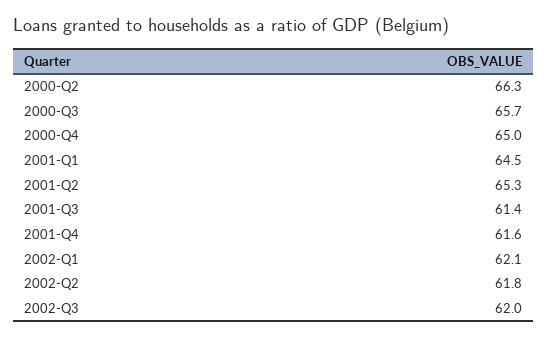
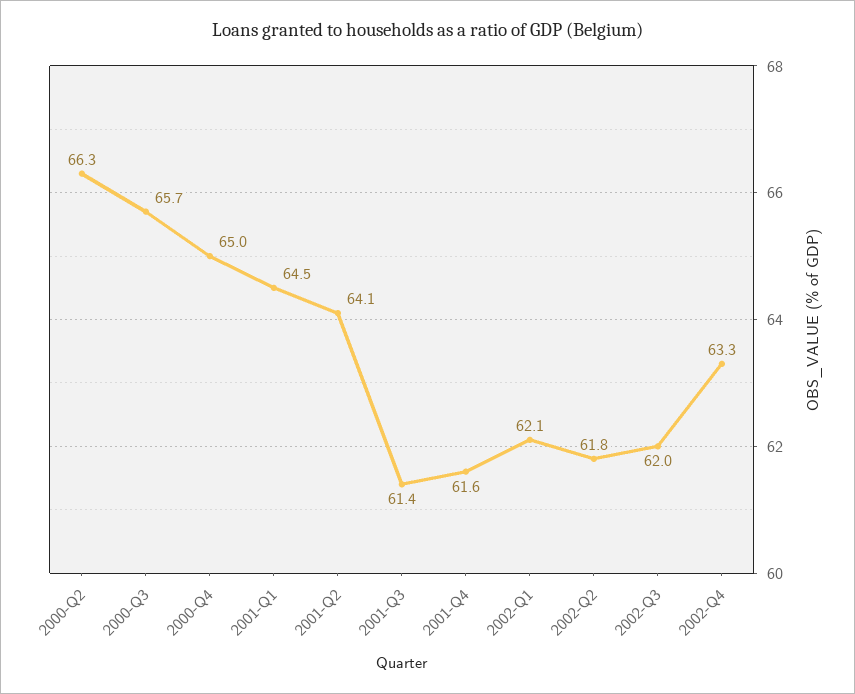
2001-Q2: 65.3 -> 64.1
2002-Q4: none -> 63.3

